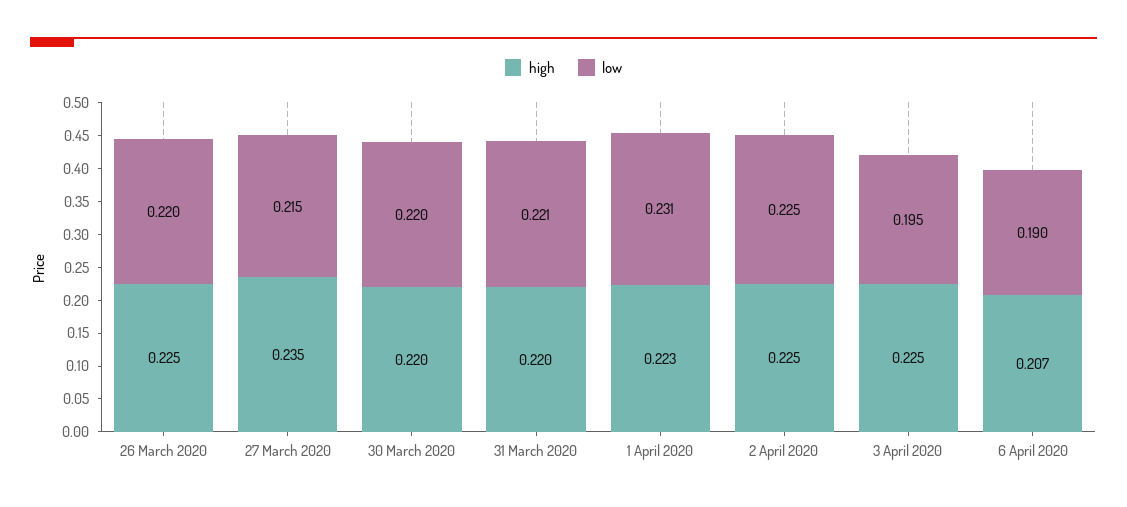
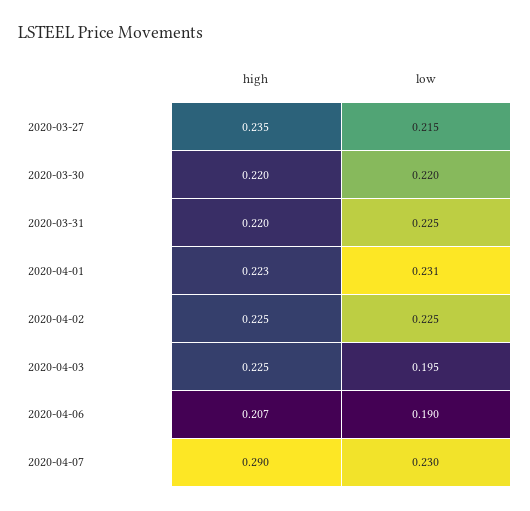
high, 26 March 2020: 0.225 -> none
low, 26 March 2020: 0.22 -> none
low, 31 March 2020: 0.221 -> 0.225
high, 2020-04-07: none -> 0.29
low, 2020-04-07: none -> 0.23

